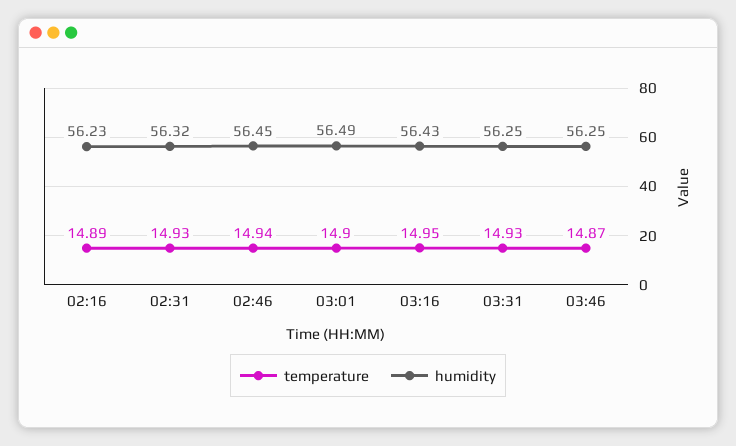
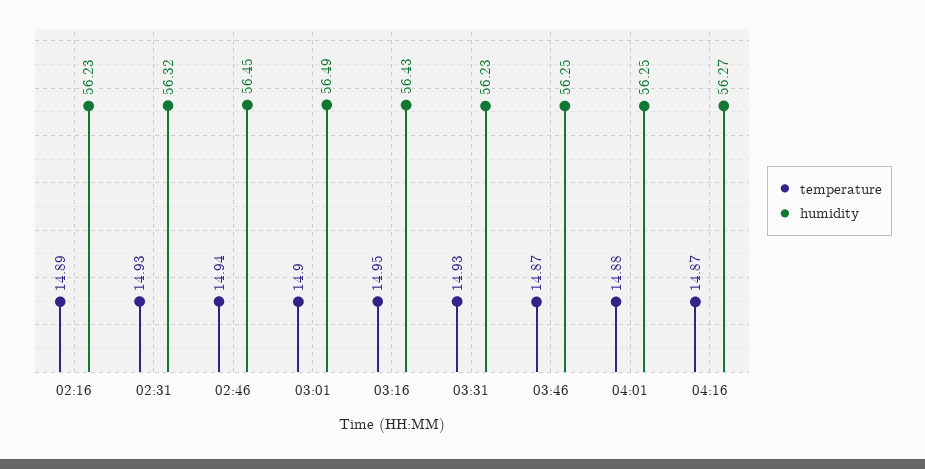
humidity, 03:31: 56.25 -> 56.23
temperature, 04:01: none -> 14.88
humidity, 04:01: none -> 56.25
temperature, 04:16: none -> 14.87
humidity, 04:16: none -> 56.27

